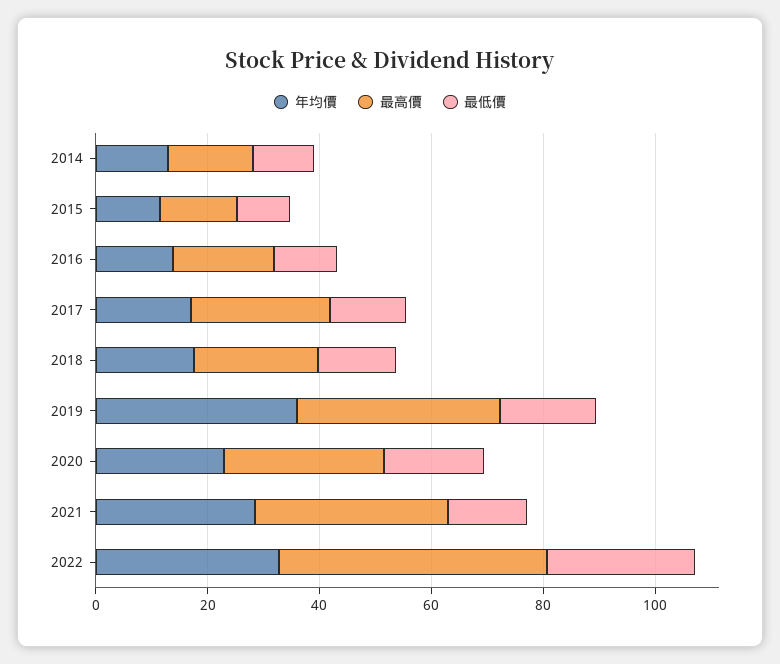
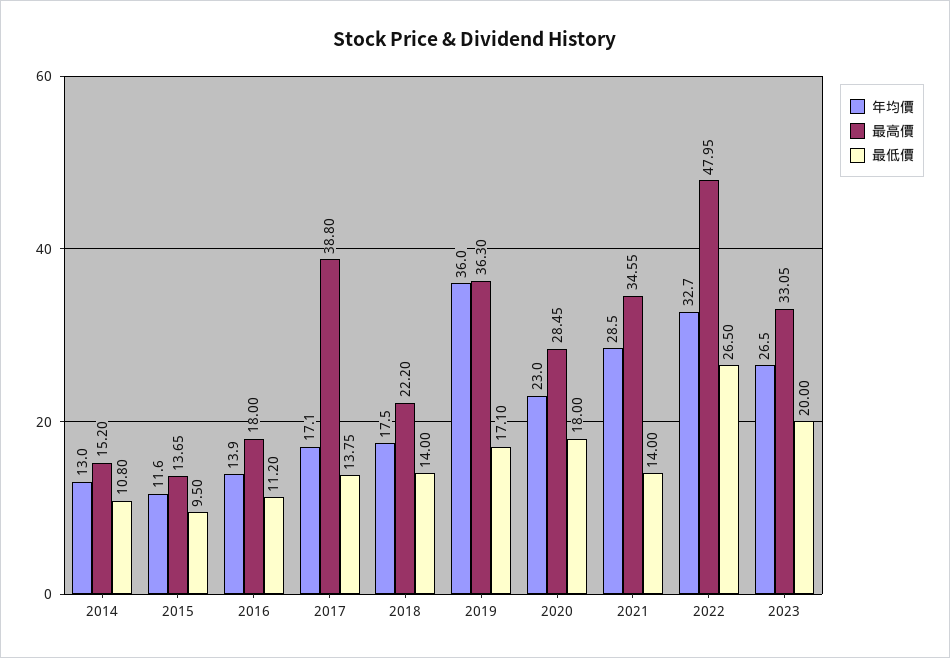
最高價, 2017: 25 -> 38.8
年均價, 2023: none -> 26.5
最高價, 2023: none -> 33.05
最低價, 2023: none -> 20

